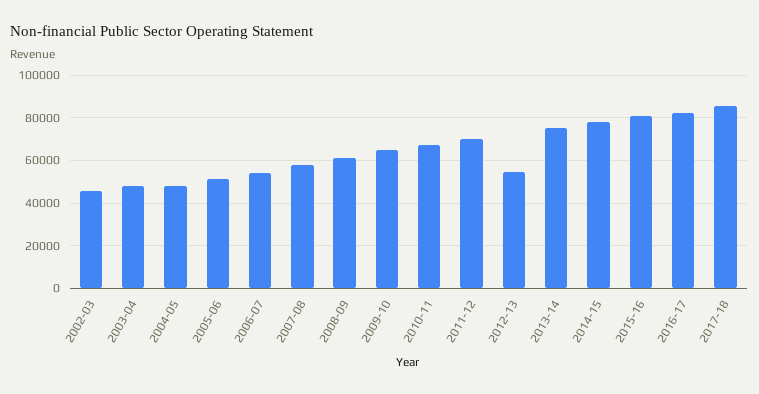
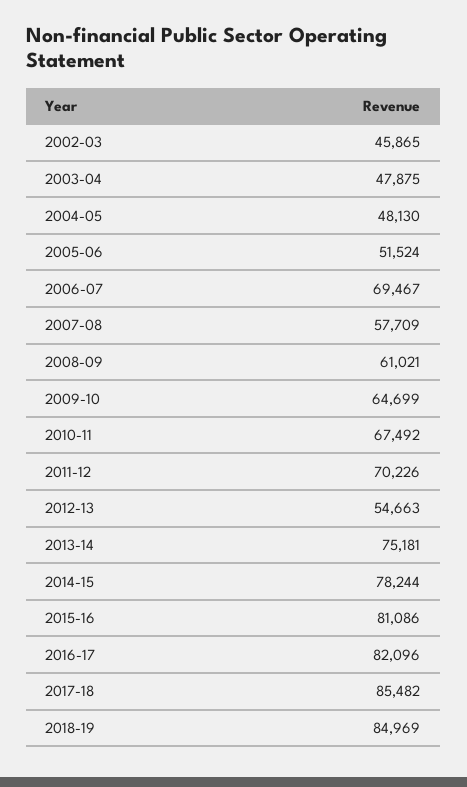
2006-07: 55000 -> 69467
2018-19: none -> 84969

